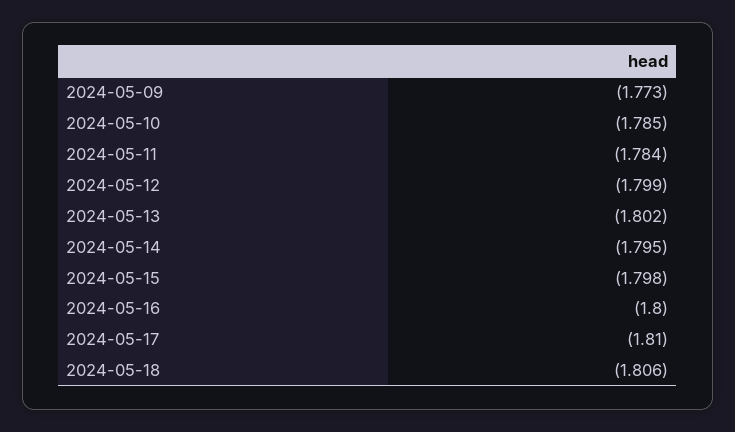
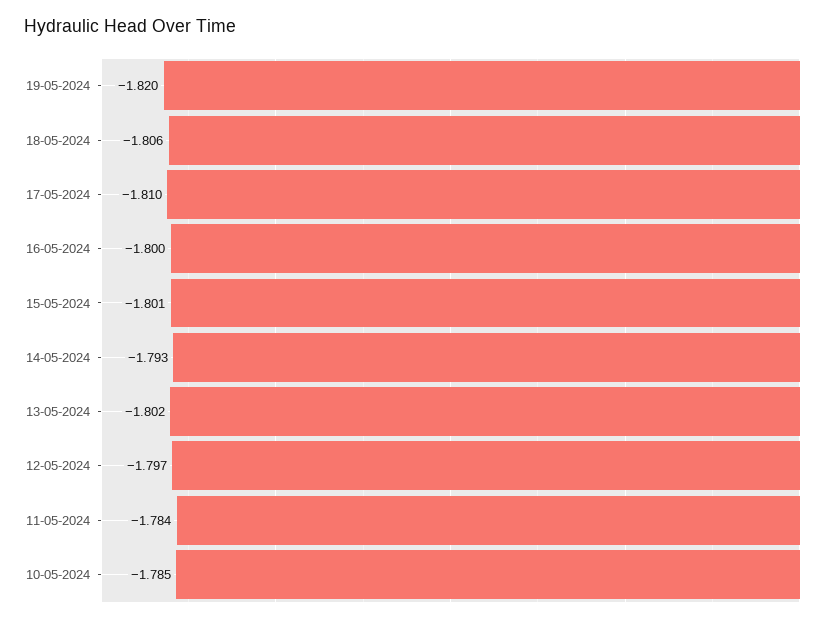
2024-05-09: -1.773 -> none
2024-05-12: -1.799 -> -1.797
2024-05-14: -1.795 -> -1.793
2024-05-15: -1.798 -> -1.801
19-05-2024: none -> -1.82

